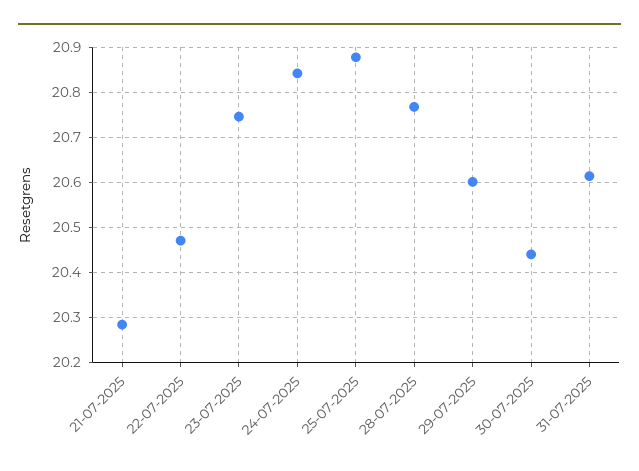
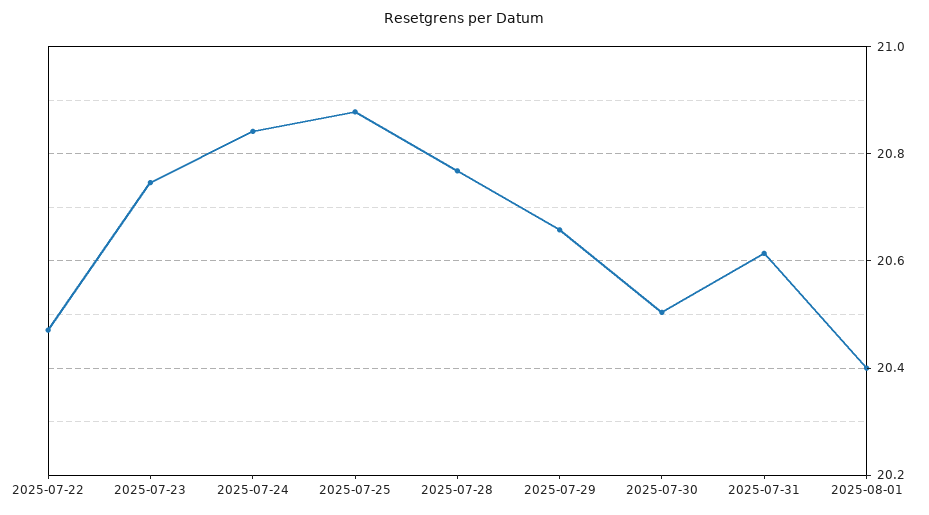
21-07-2025: 20.28 -> none
29-07-2025: 20.6 -> 20.66
30-07-2025: 20.44 -> 20.5
2025-08-01: none -> 20.4

